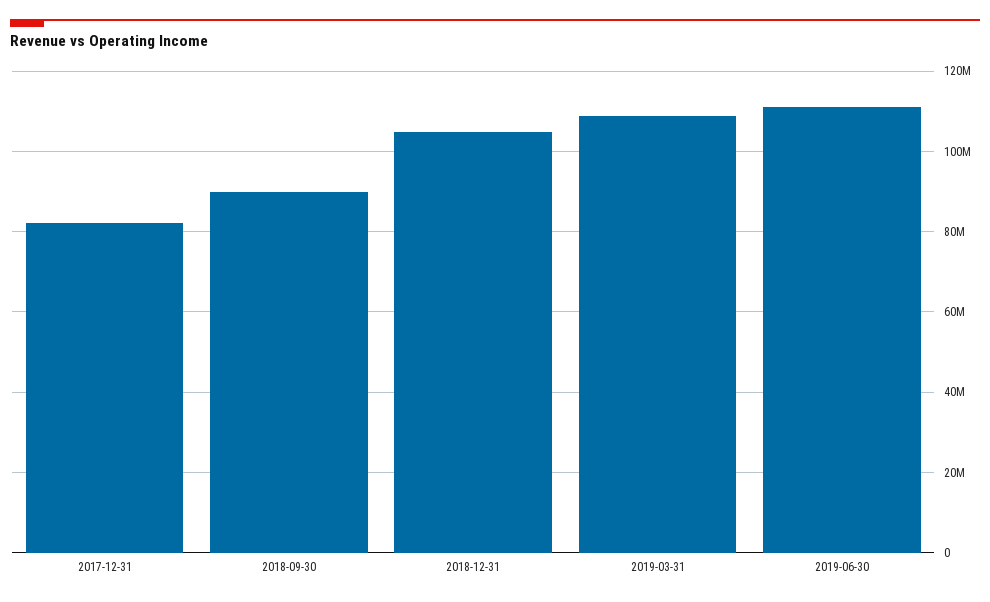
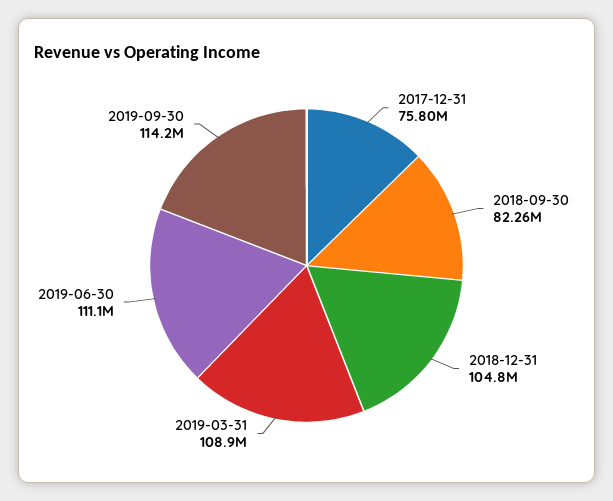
2017-12-31: 82000000 -> 75800000
2018-09-30: 90000000 -> 82260000
2019-09-30: none -> 114200000

